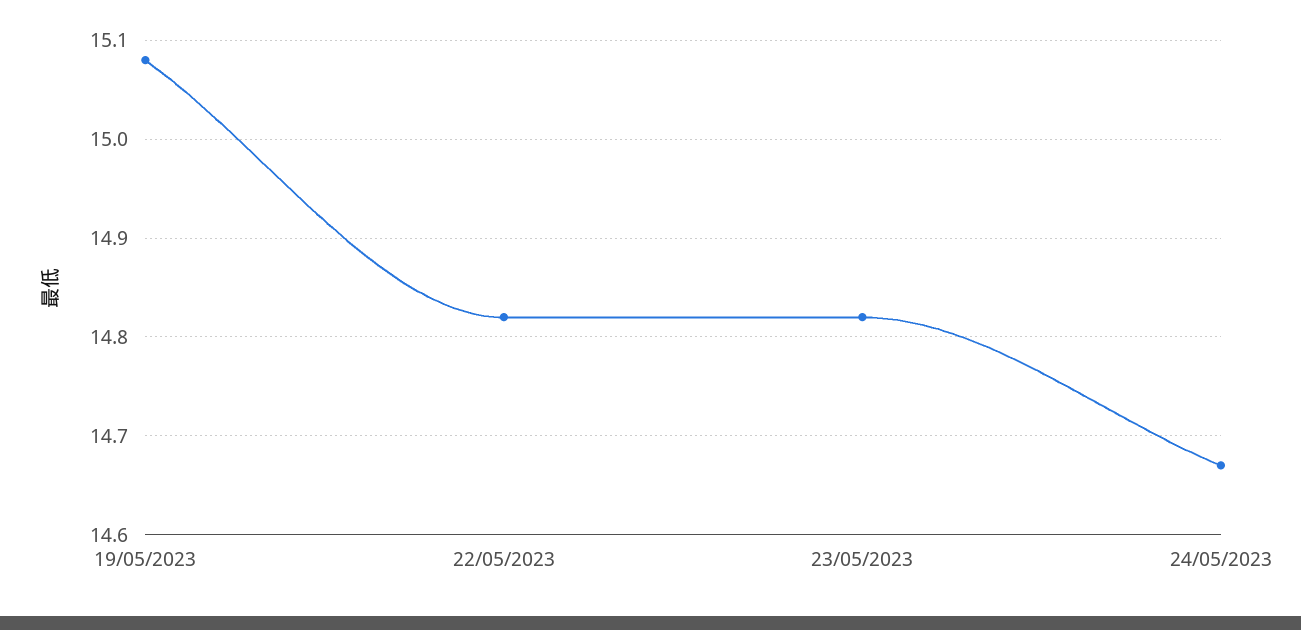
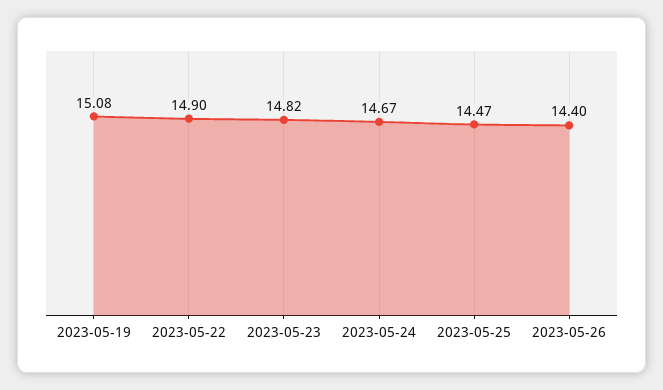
22/05/2023: 14.82 -> 14.9
2023-05-25: none -> 14.47
2023-05-26: none -> 14.4

